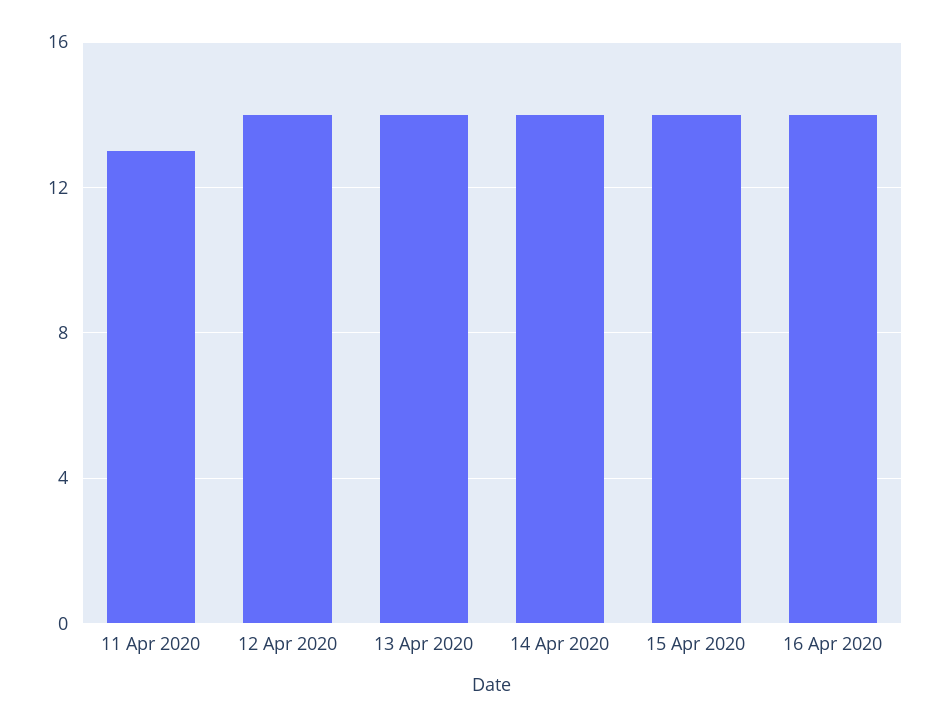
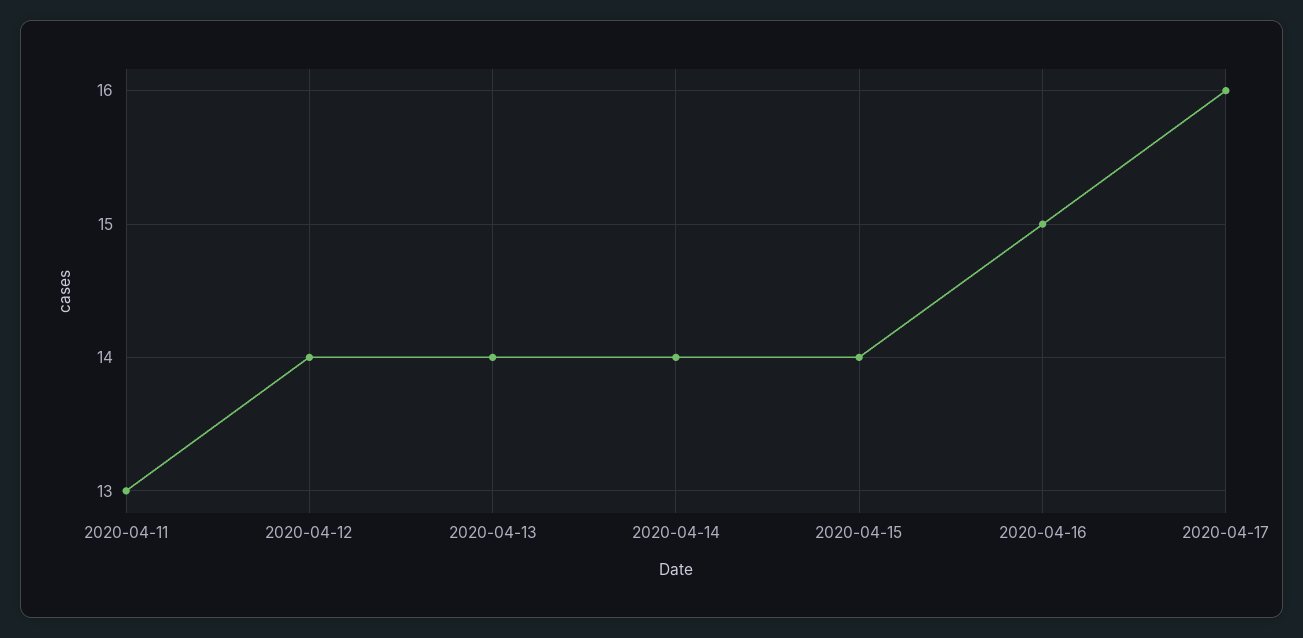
16 Apr 2020: 14 -> 15
2020-04-17: none -> 16

